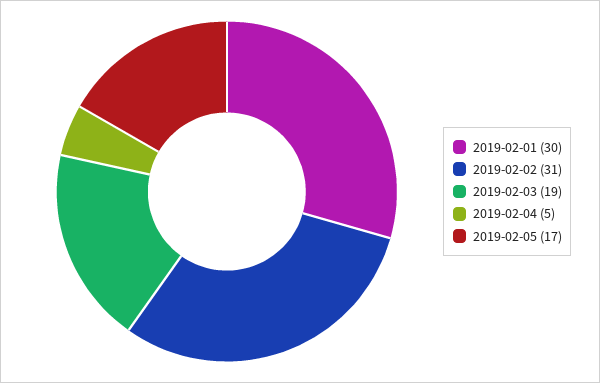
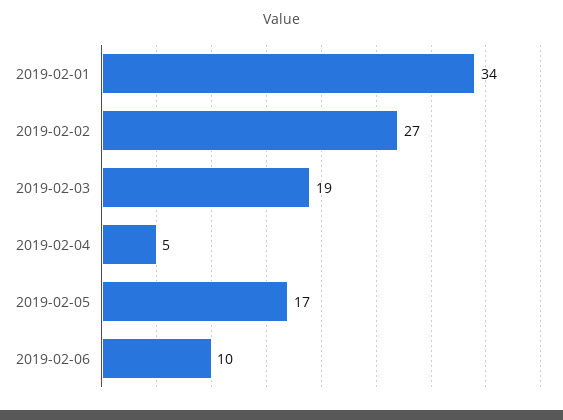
2019-02-01: 30 -> 34
2019-02-02: 31 -> 27
2019-02-06: none -> 10

